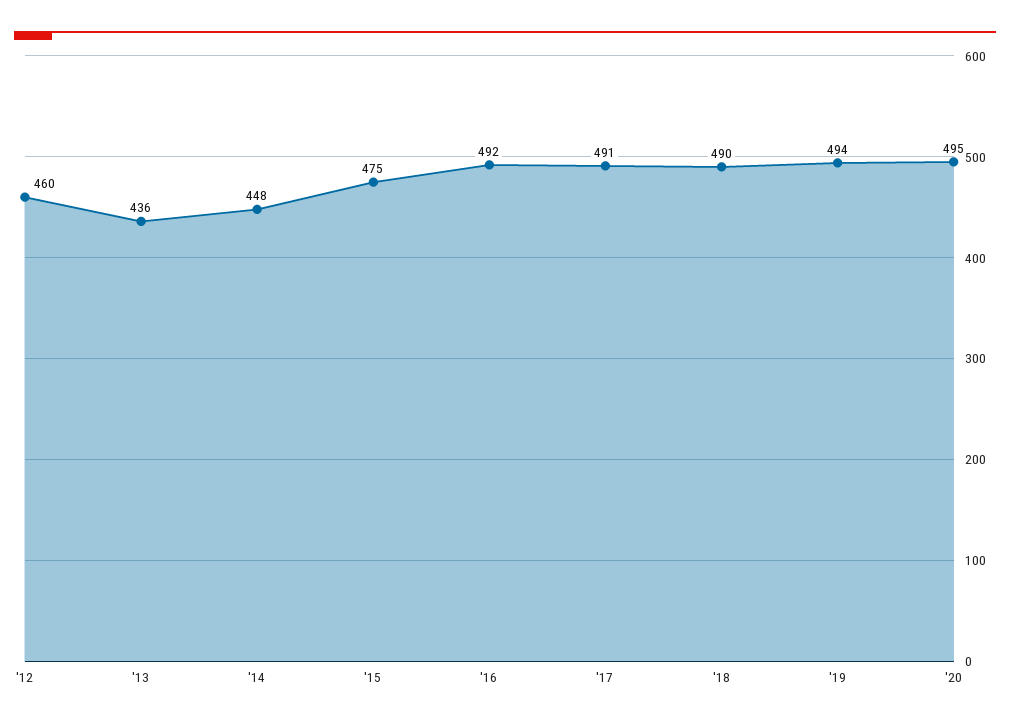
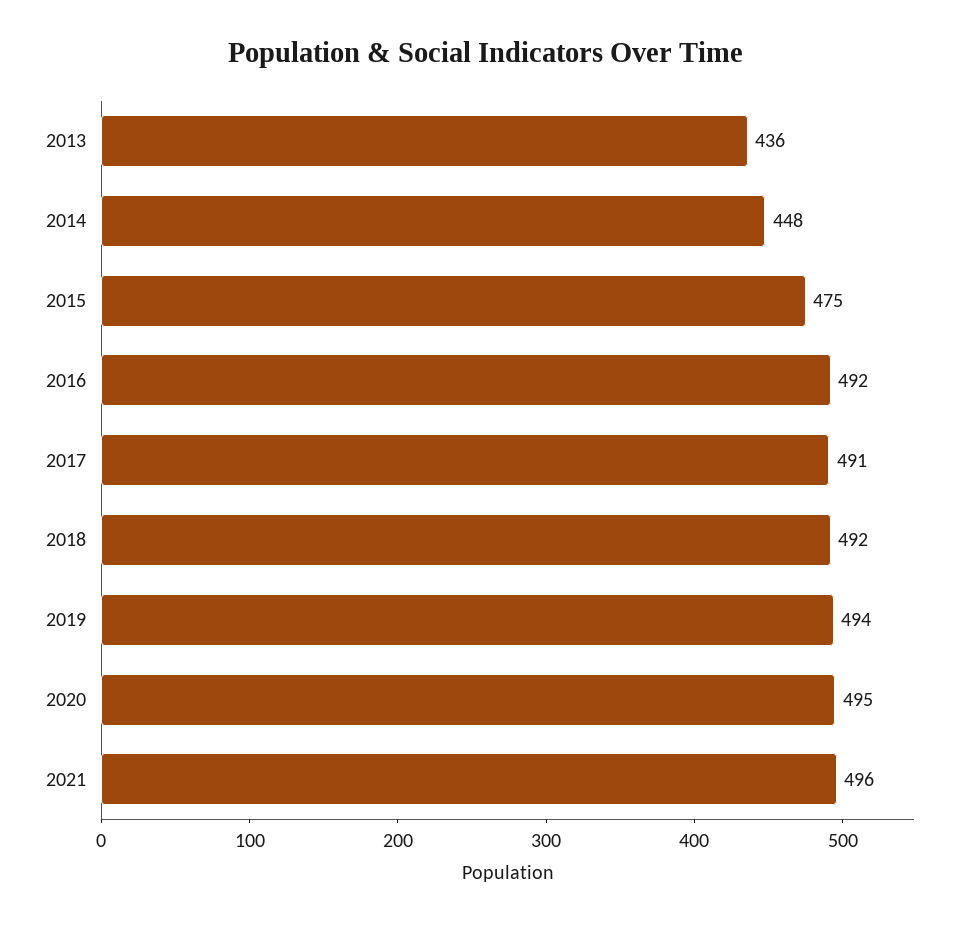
'12: 460 -> none
'18: 490 -> 492
2021: none -> 496

